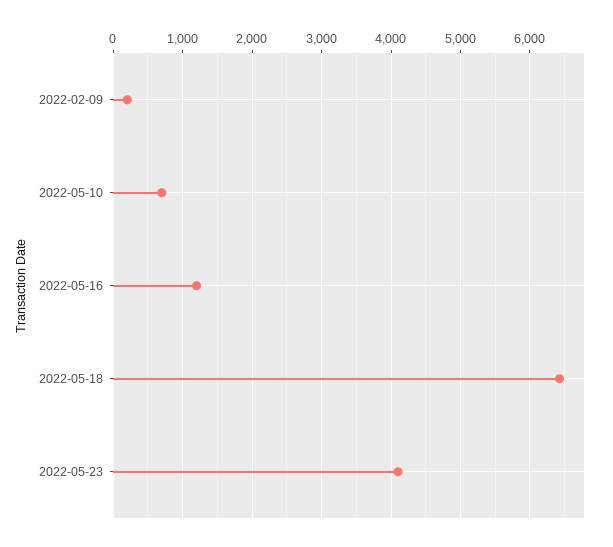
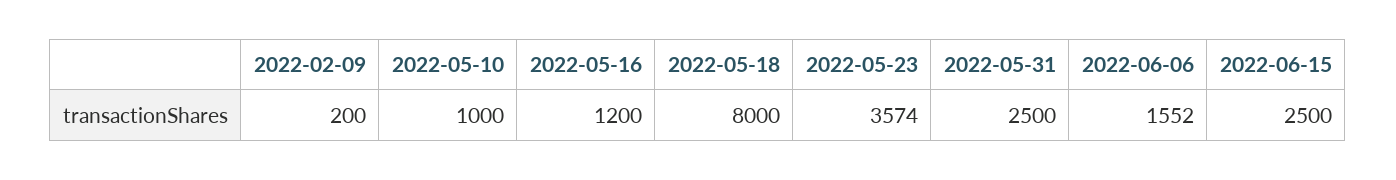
2022-05-10: 700 -> 1000
2022-05-18: 6400 -> 8000
2022-05-23: 4100 -> 3574
2022-05-31: none -> 2500
2022-06-06: none -> 1552
2022-06-15: none -> 2500

